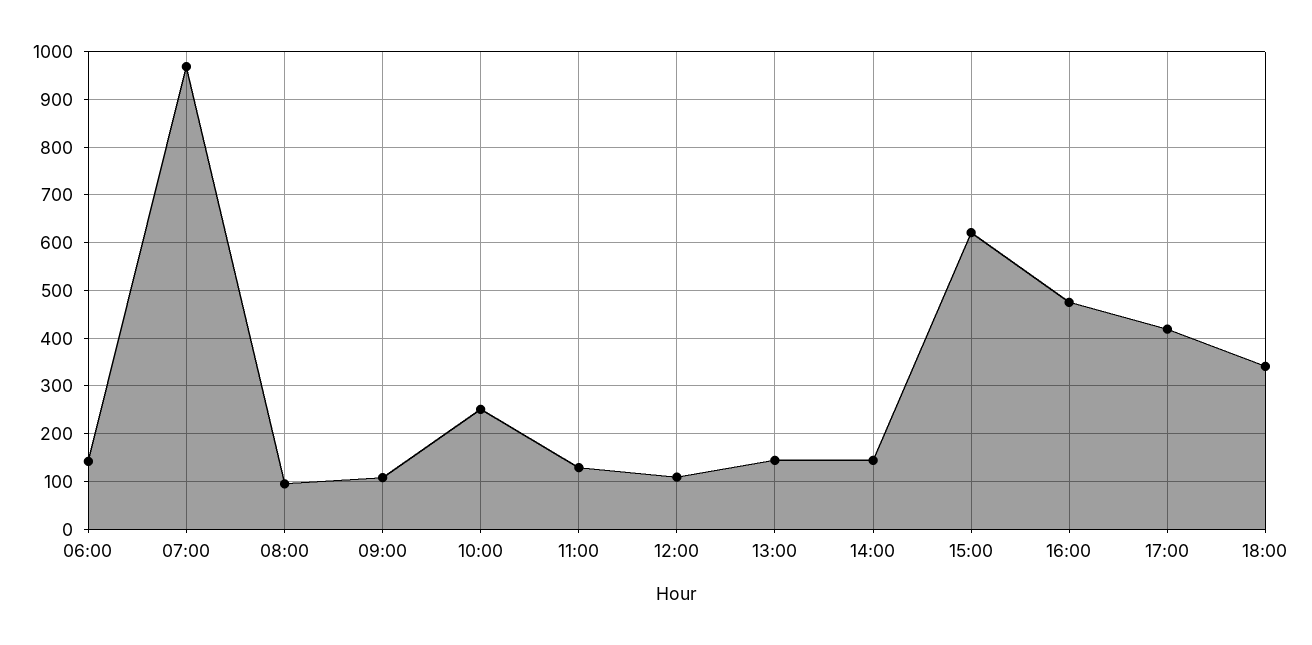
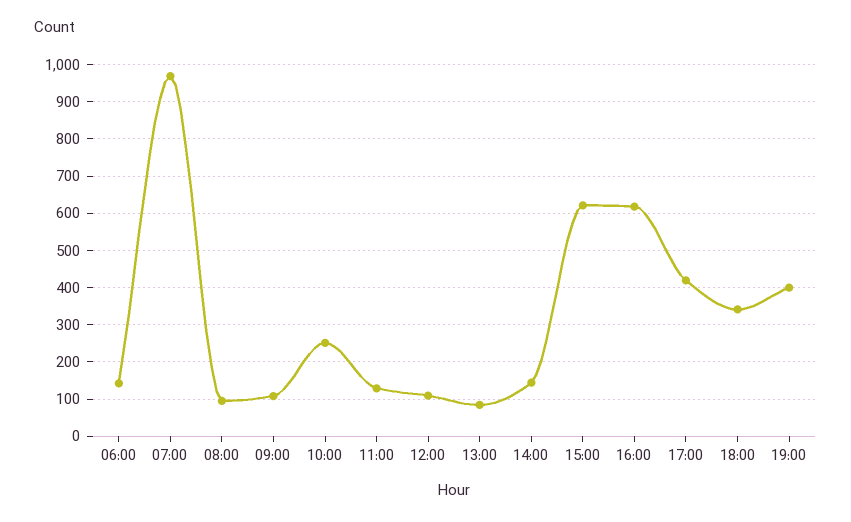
13:00: 140 -> 80
16:00: 480 -> 620
19:00: none -> 400

